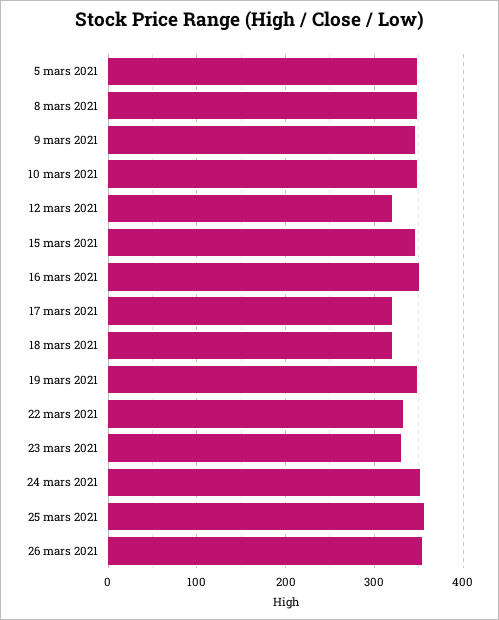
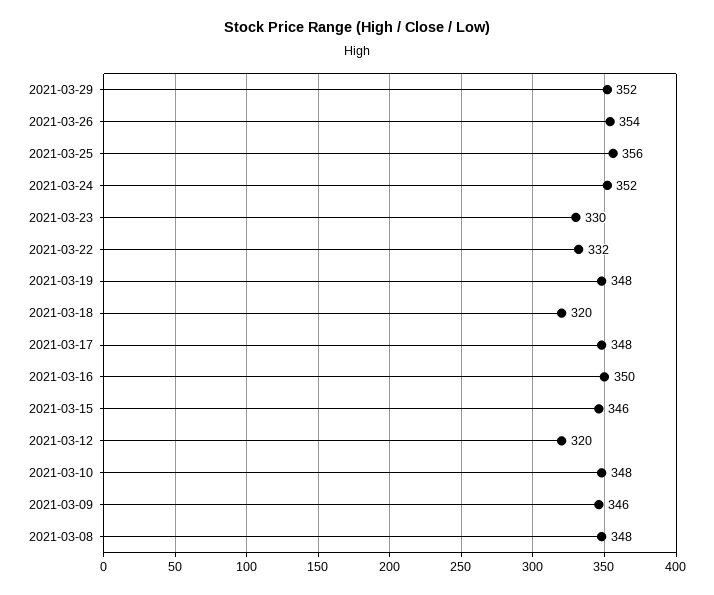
5 mars 2021: 350 -> none
17 mars 2021: 320 -> 348
2021-03-29: none -> 352

